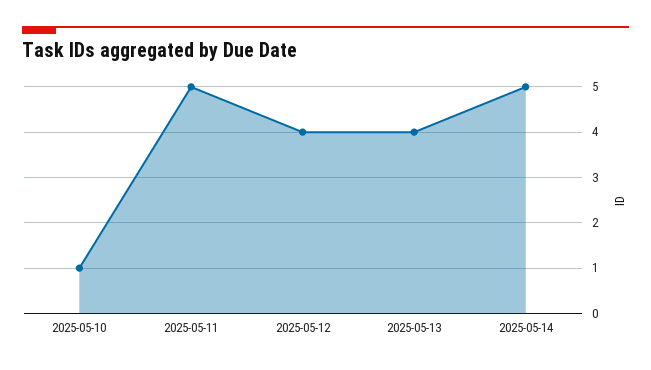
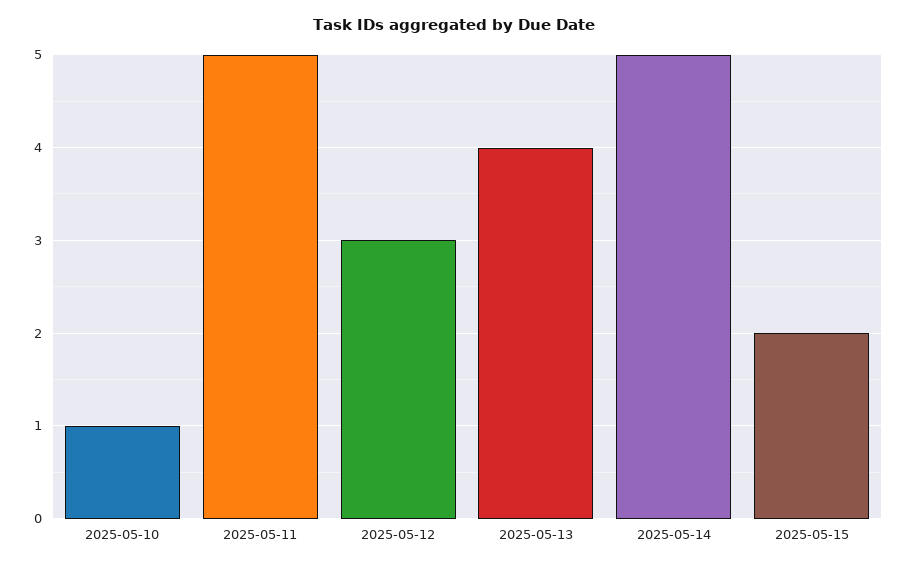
2025-05-12: 4 -> 3
2025-05-15: none -> 2

